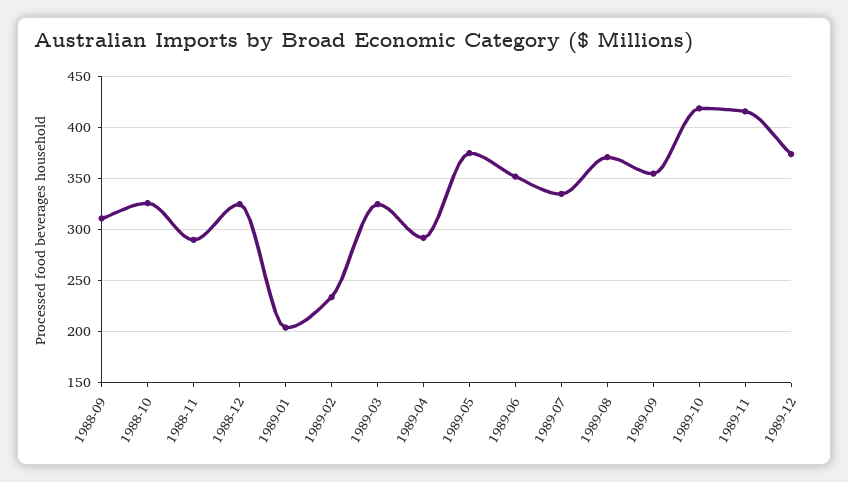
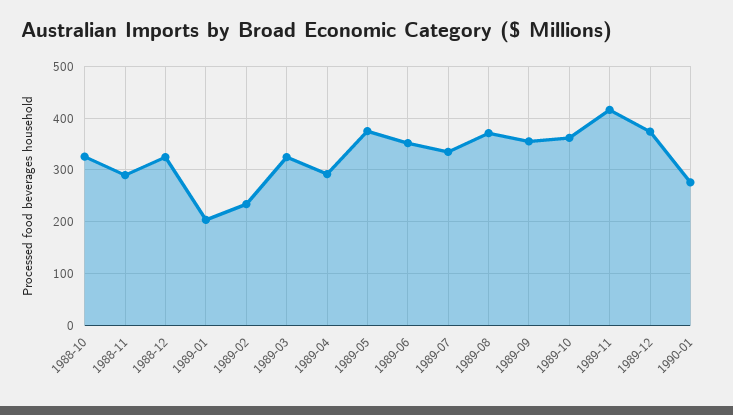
1988-09: 310 -> none
1989-10: 420 -> 360
1990-01: none -> 280

